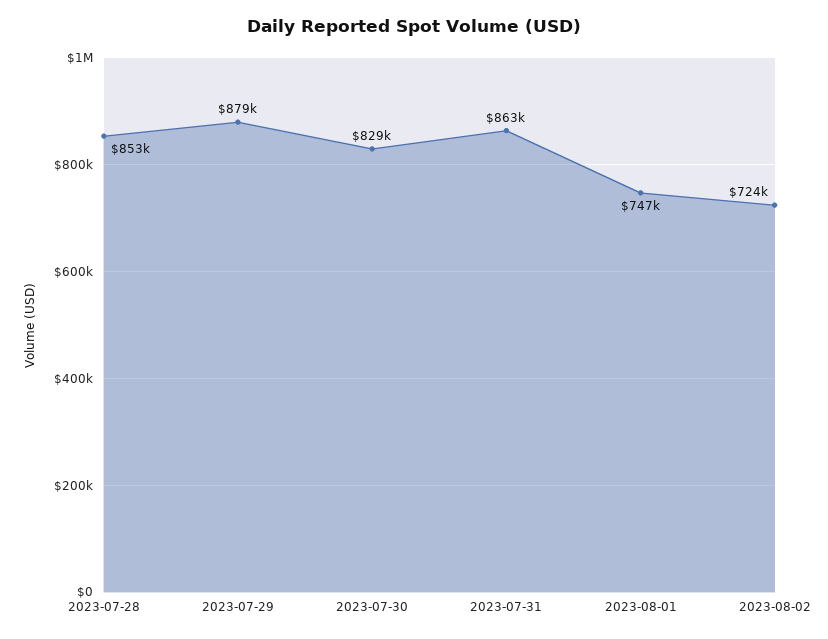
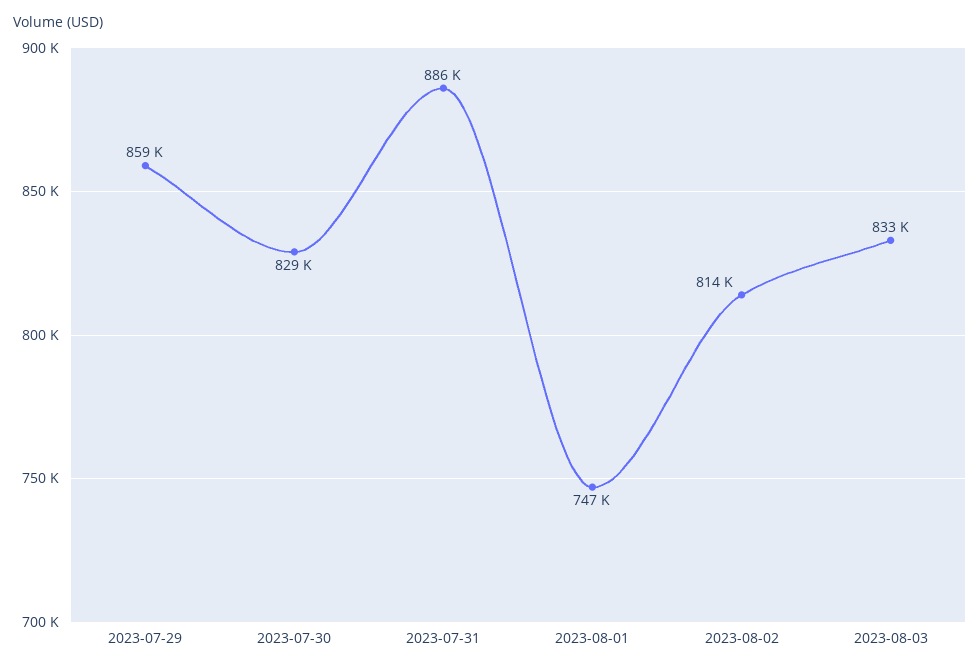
2023-07-28: 853000 -> none
2023-07-29: 879000 -> 859000
2023-07-31: 863000 -> 886000
2023-08-02: 724000 -> 814000
2023-08-03: none -> 833000

